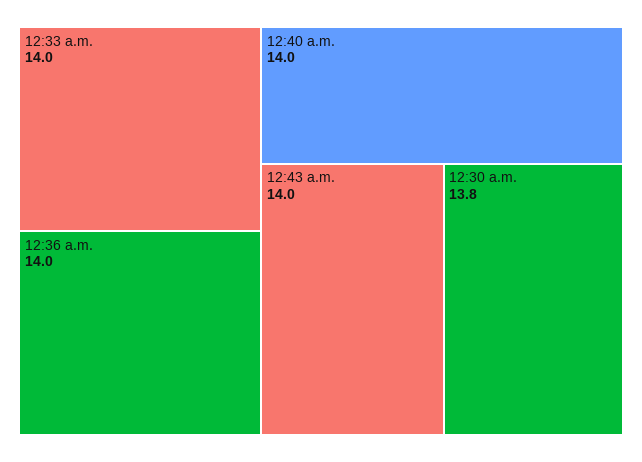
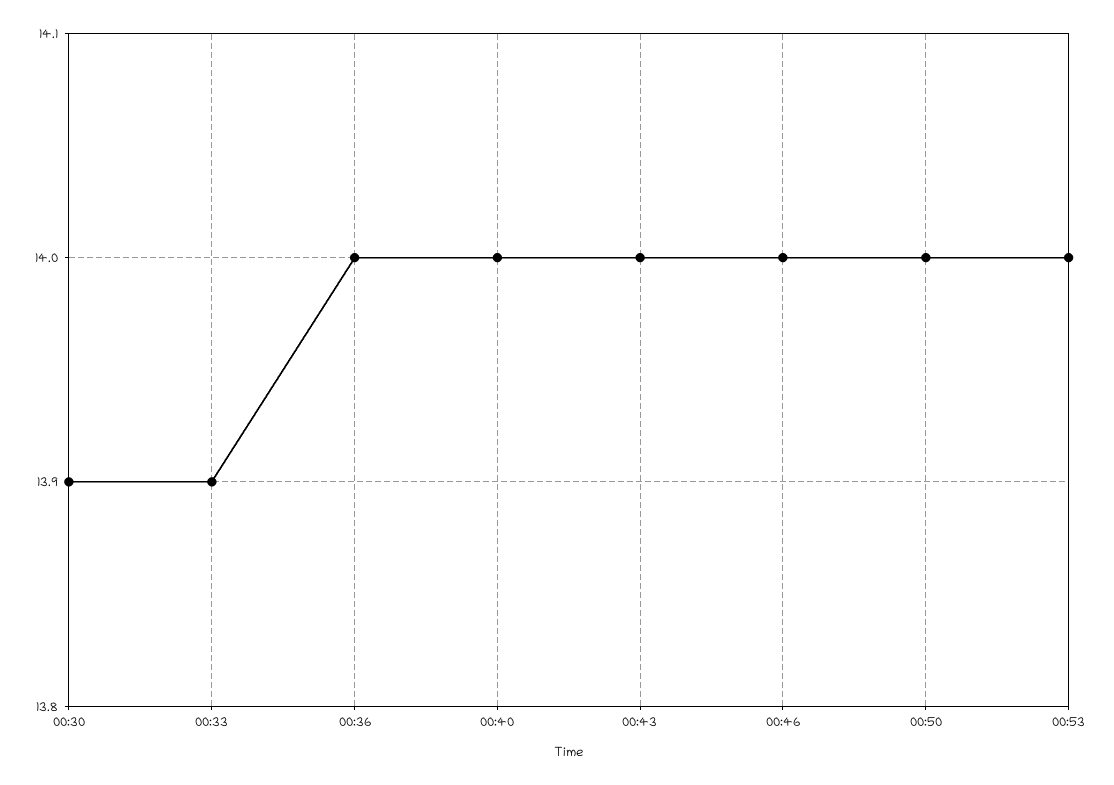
12:33 a.m.: 14 -> 13.9
12:30 a.m.: 13.8 -> 13.9
00:46: none -> 14
00:50: none -> 14
00:53: none -> 14

